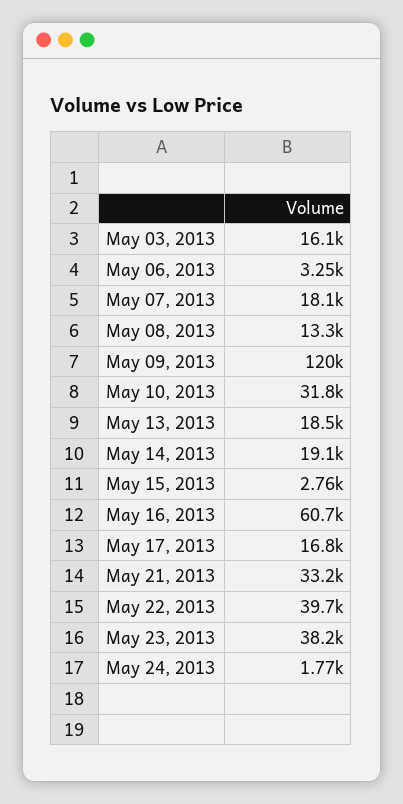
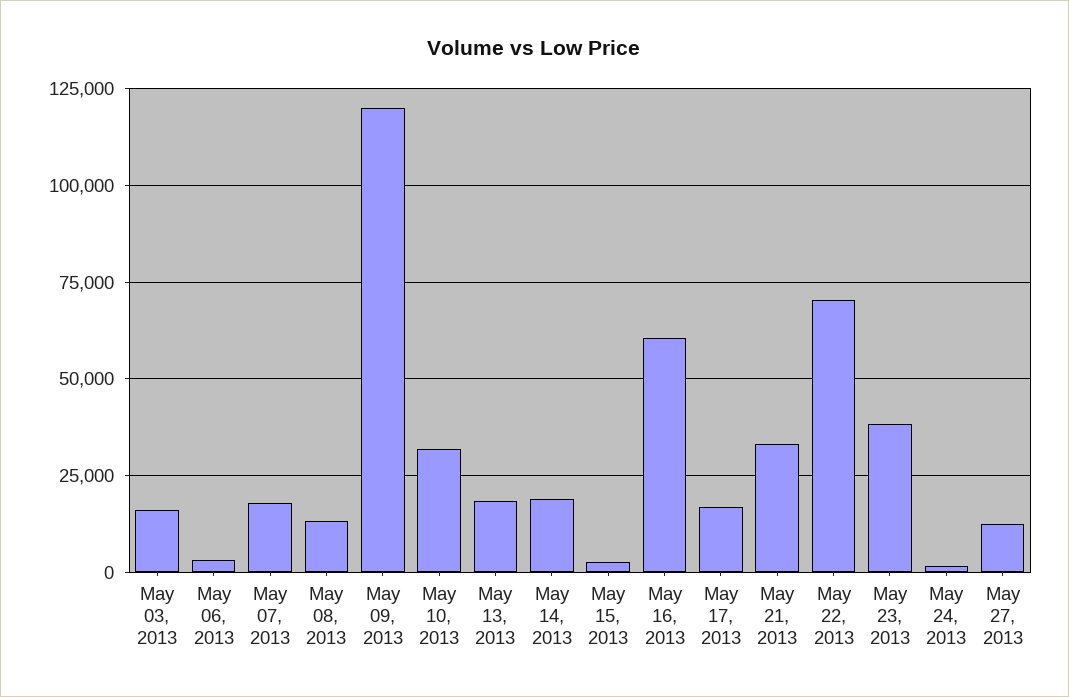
May 22, 2013: 39700 -> 70000
May 27, 2013: none -> 12500

